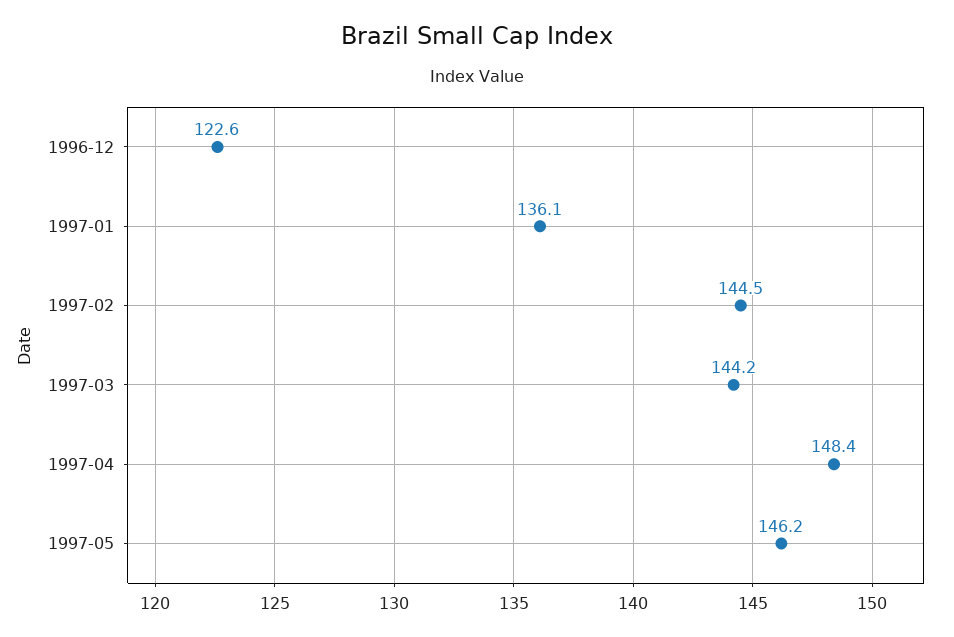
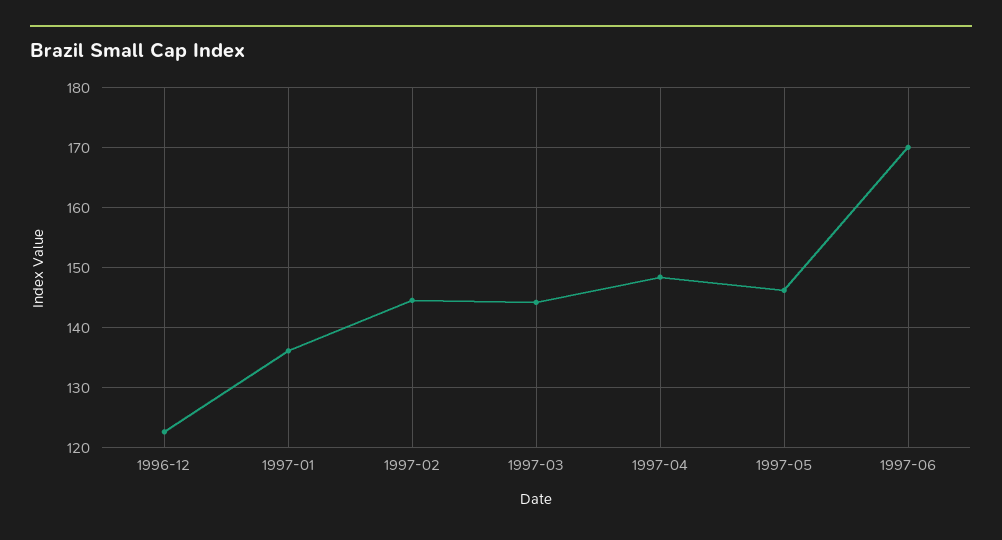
1997-06: none -> 170

